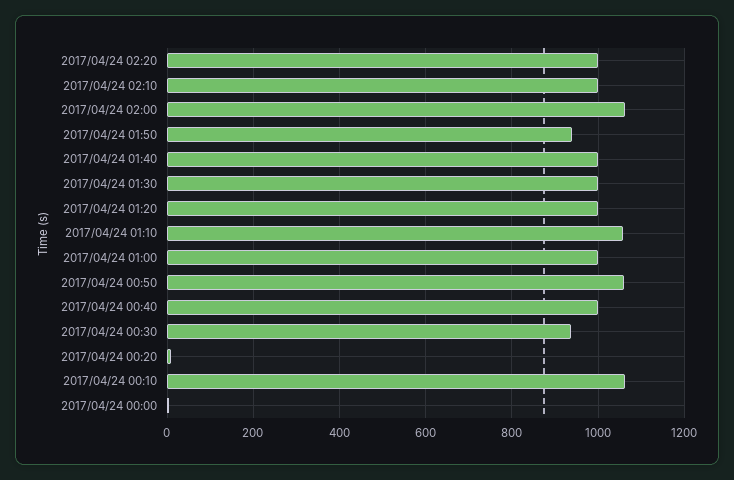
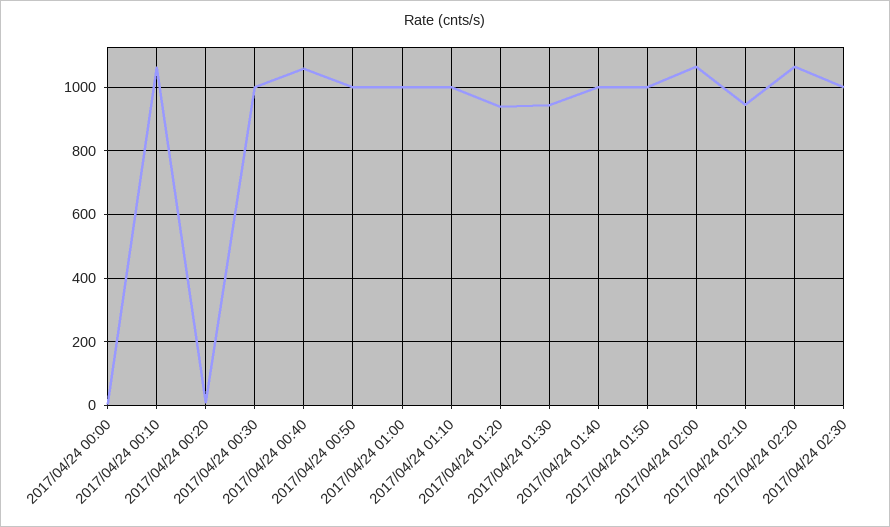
2017/04/24 02:20: 1000 -> 1060
2017/04/24 02:10: 1000 -> 940
2017/04/24 01:50: 940 -> 1000
2017/04/24 01:30: 1000 -> 940
2017/04/24 01:20: 1000 -> 940
2017/04/24 01:10: 1060 -> 1000
2017/04/24 00:50: 1060 -> 1000
2017/04/24 00:40: 1000 -> 1060
2017/04/24 00:30: 940 -> 1000
2017/04/24 02:30: none -> 1000

